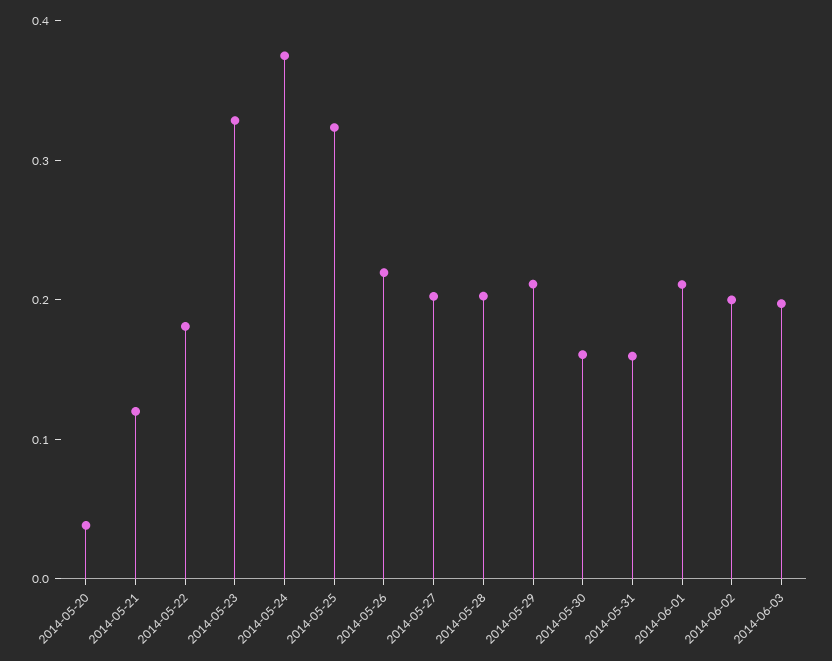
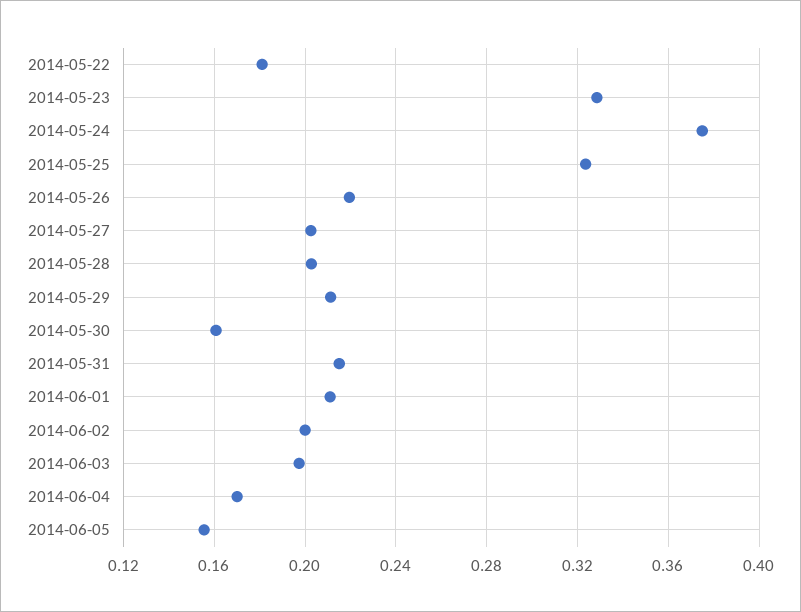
2014-05-20: 0.04 -> none
2014-05-21: 0.12 -> none
2014-05-31: 0.16 -> 0.215
2014-06-04: none -> 0.17
2014-06-05: none -> 0.155

